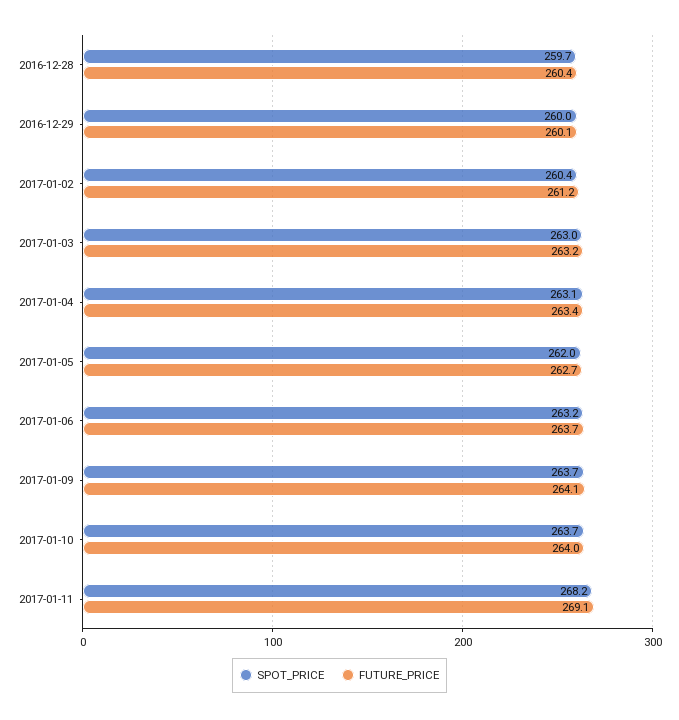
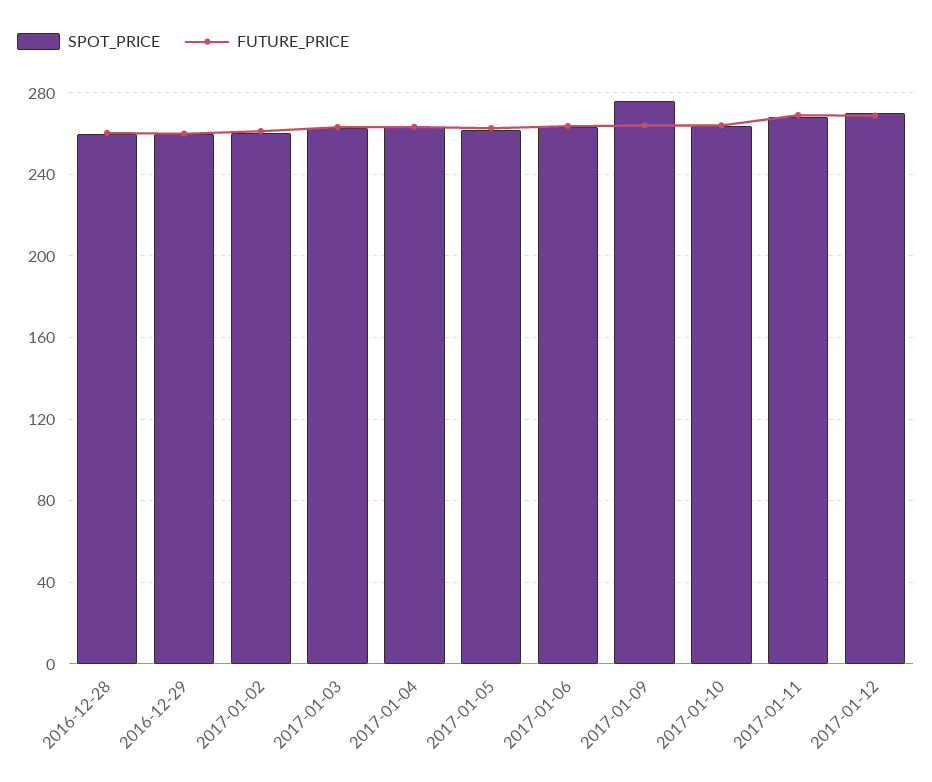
SPOT_PRICE, 2017-01-09: 263.7 -> 275
SPOT_PRICE, 2017-01-12: none -> 270
FUTURE_PRICE, 2017-01-12: none -> 270

